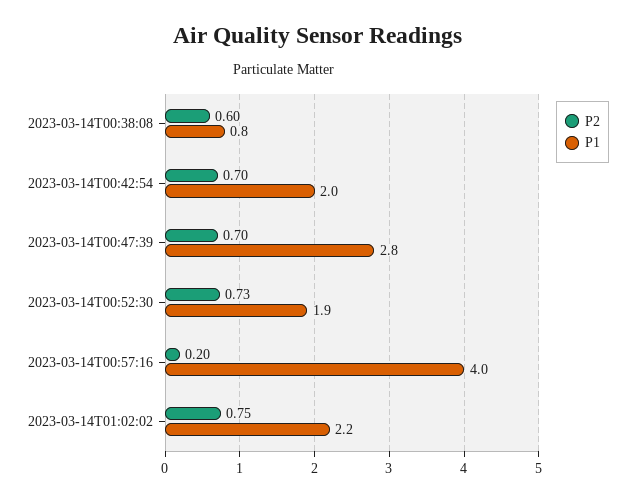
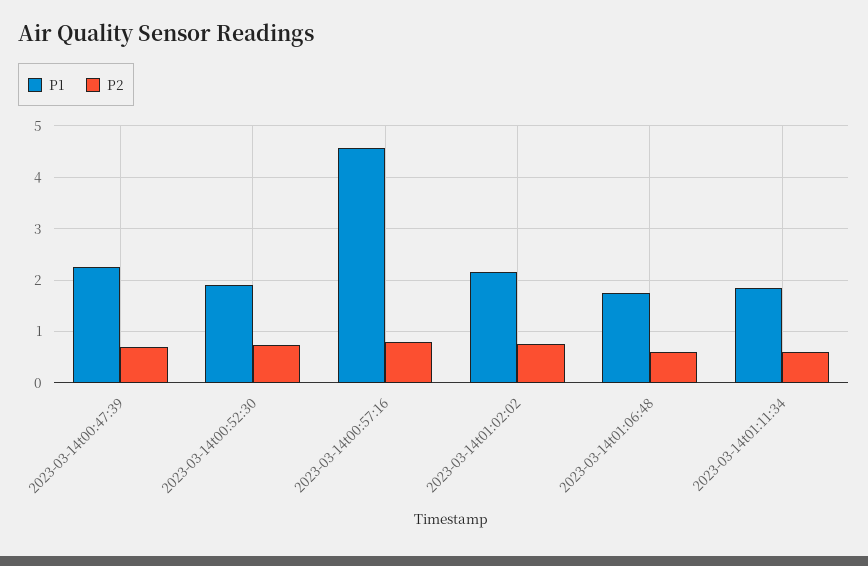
P2, 2023-03-14T00:38:08: 0.6 -> none
P1, 2023-03-14T00:38:08: 0.8 -> none
P2, 2023-03-14T00:42:54: 0.7 -> none
P1, 2023-03-14T00:42:54: 2 -> none
P1, 2023-03-14T00:47:39: 2.8 -> 2.2
P2, 2023-03-14T00:57:16: 0.2 -> 0.8
P1, 2023-03-14T00:57:16: 4 -> 4.6
P1, 2023-03-14t01:06:48: none -> 1.8
P2, 2023-03-14t01:06:48: none -> 0.6
P1, 2023-03-14t01:11:34: none -> 1.8
P2, 2023-03-14t01:11:34: none -> 0.6

